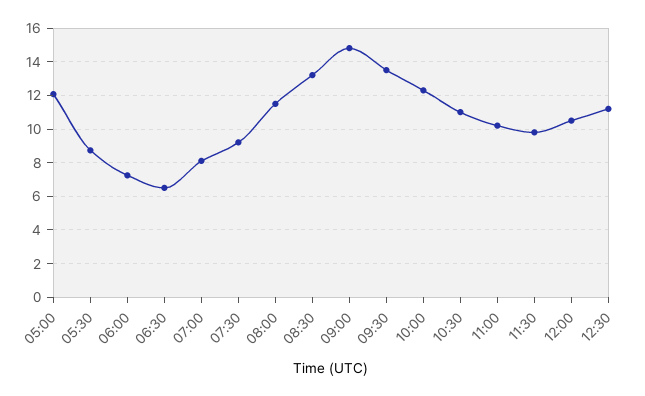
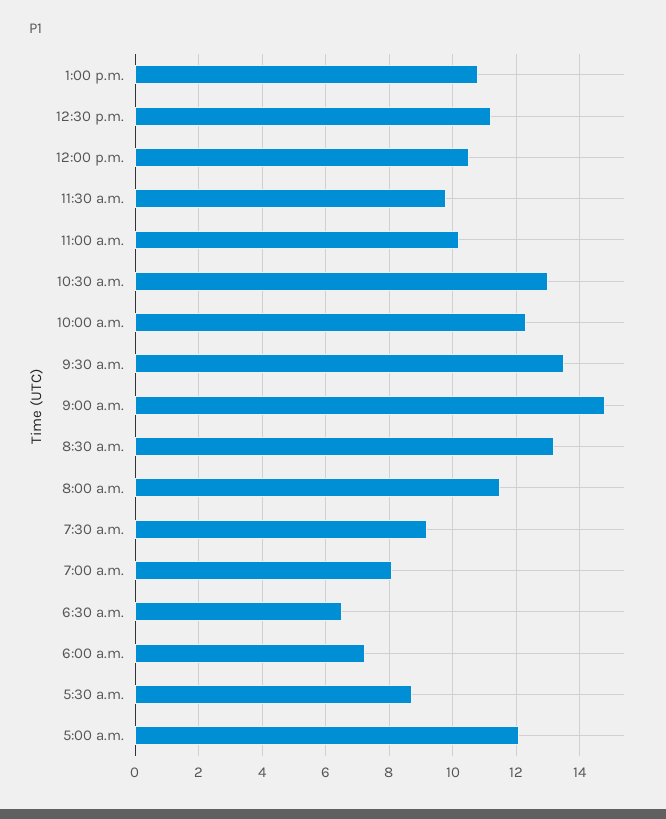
10:30: 11 -> 13
1:00 p.m.: none -> 10.8

